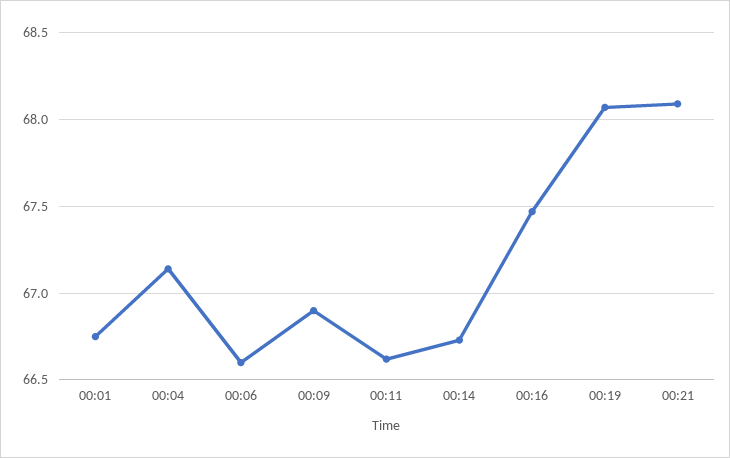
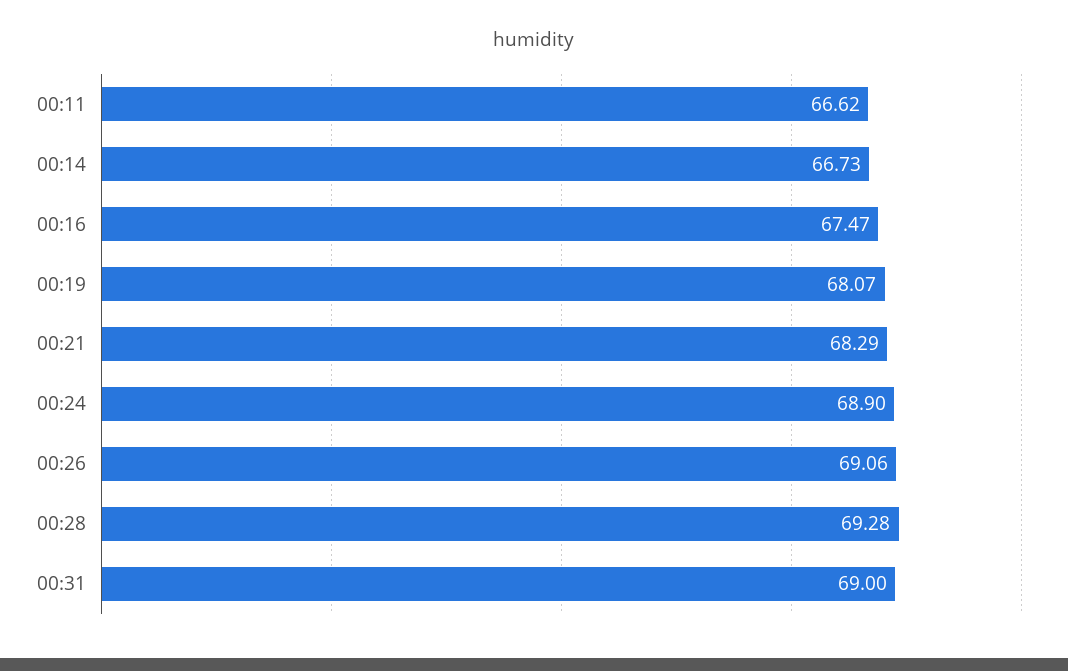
00:01: 66.75 -> none
00:04: 67.15 -> none
00:06: 66.6 -> none
00:09: 66.9 -> none
00:21: 68.1 -> 68.29
00:24: none -> 68.9
00:26: none -> 69.06
00:28: none -> 69.28
00:31: none -> 69

